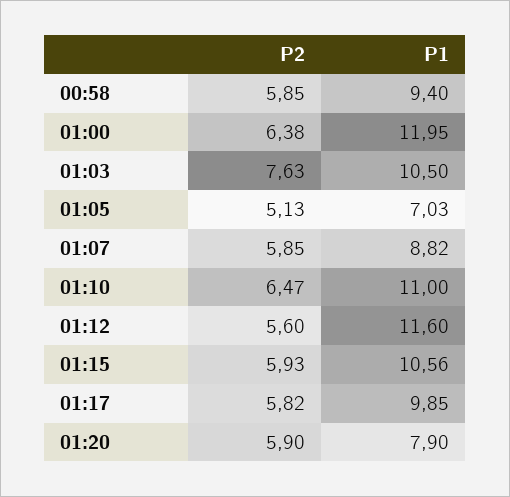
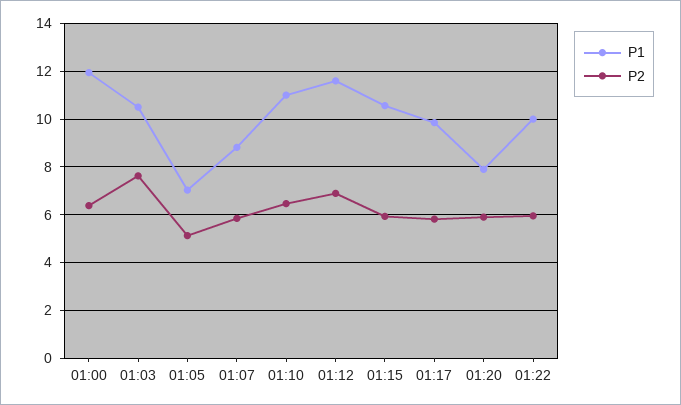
P2, 00:58: 5.85 -> none
P1, 00:58: 9.4 -> none
P2, 01:12: 5.6 -> 7
P1, 01:22: none -> 10
P2, 01:22: none -> 6

